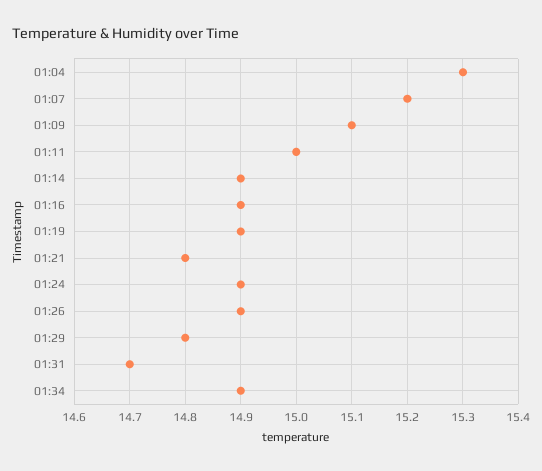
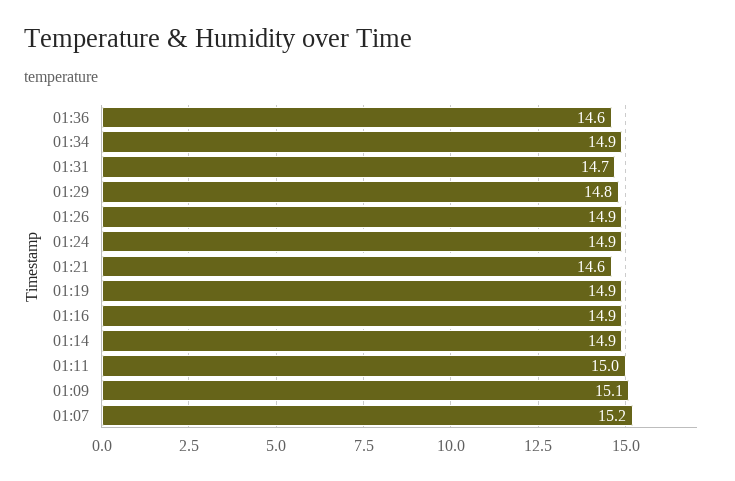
01:04: 15.3 -> none
01:21: 14.8 -> 14.6
01:36: none -> 14.6

